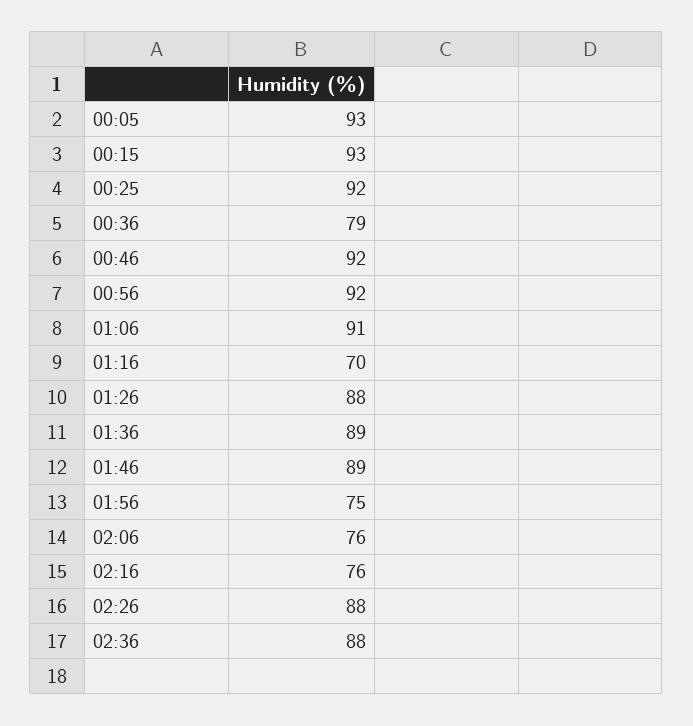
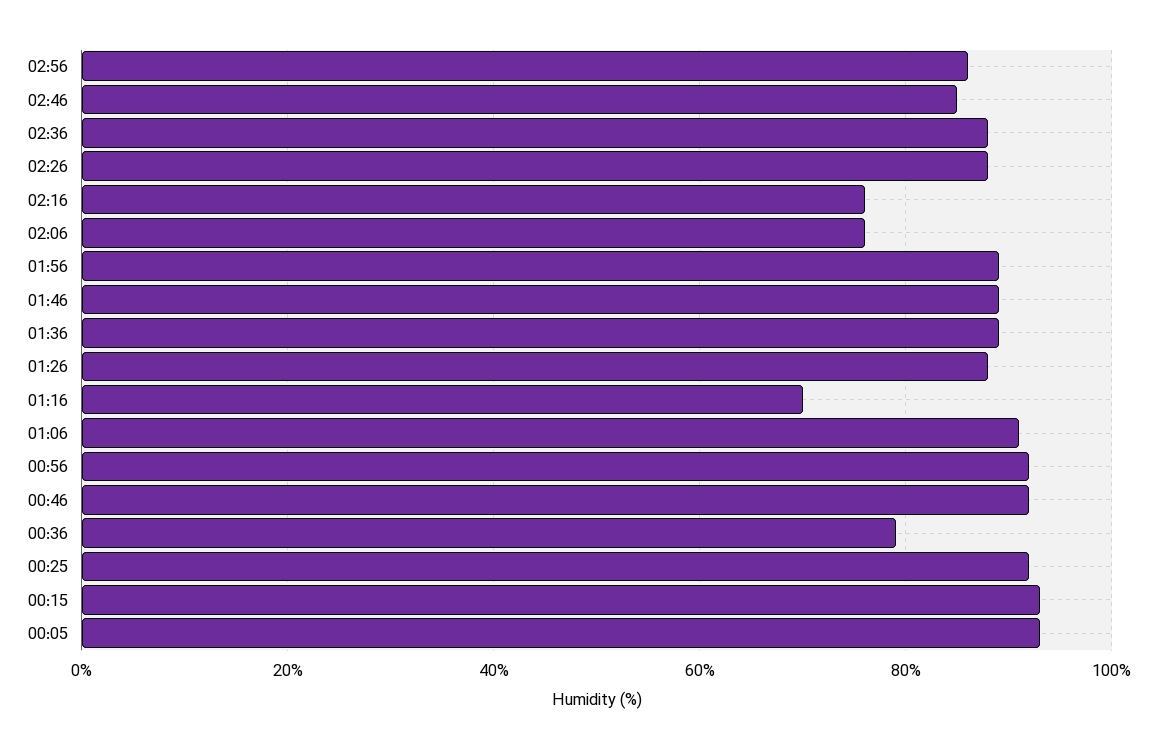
01:56: 75 -> 90
02:56: none -> 85
02:46: none -> 85

